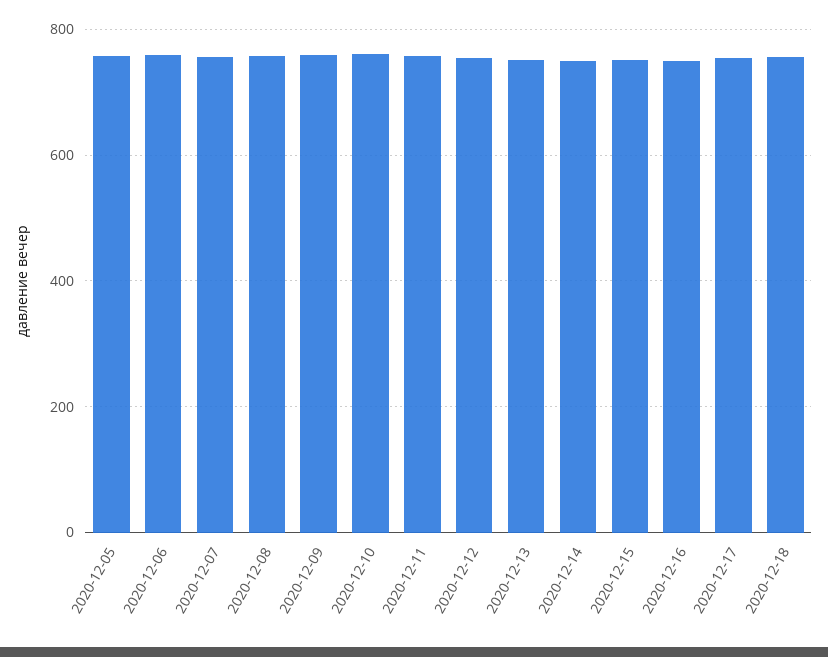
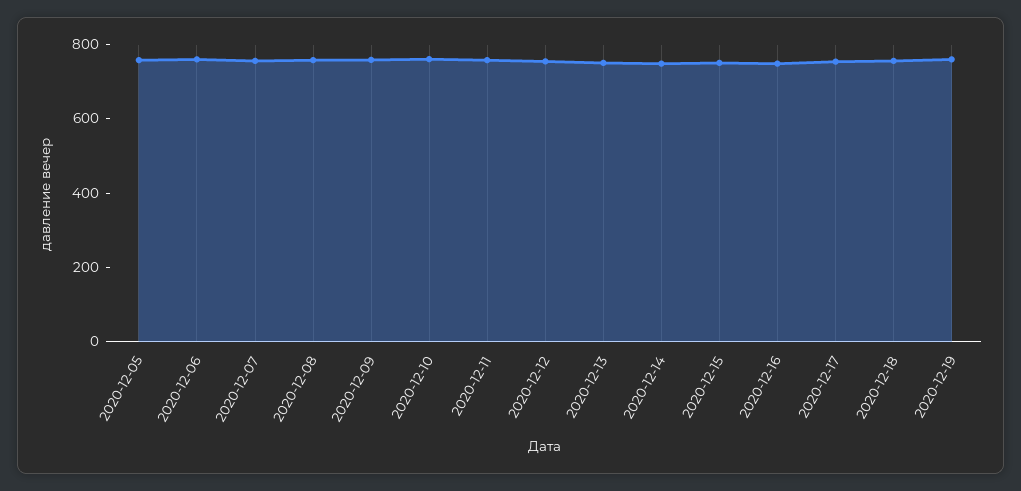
2020-12-19: none -> 750

